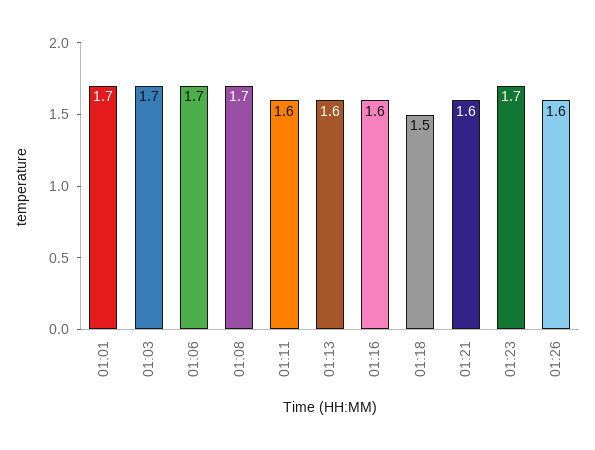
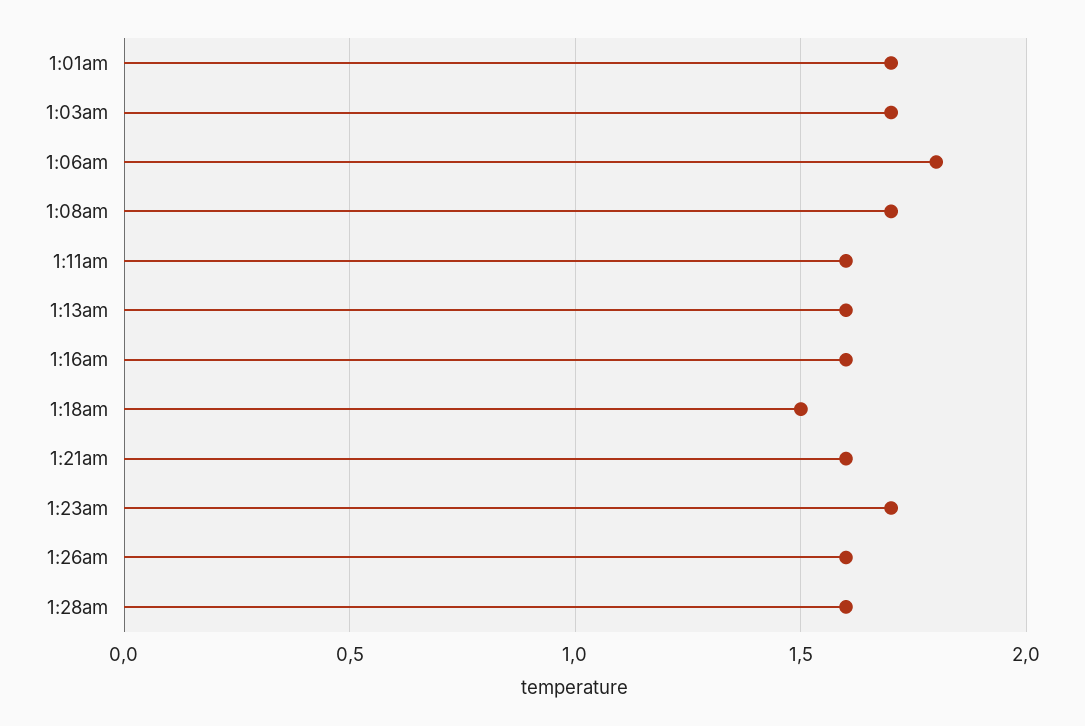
01:06: 1.7 -> 1.8
1:28am: none -> 1.6

